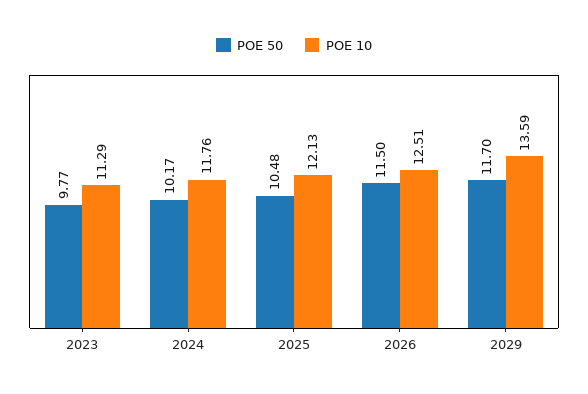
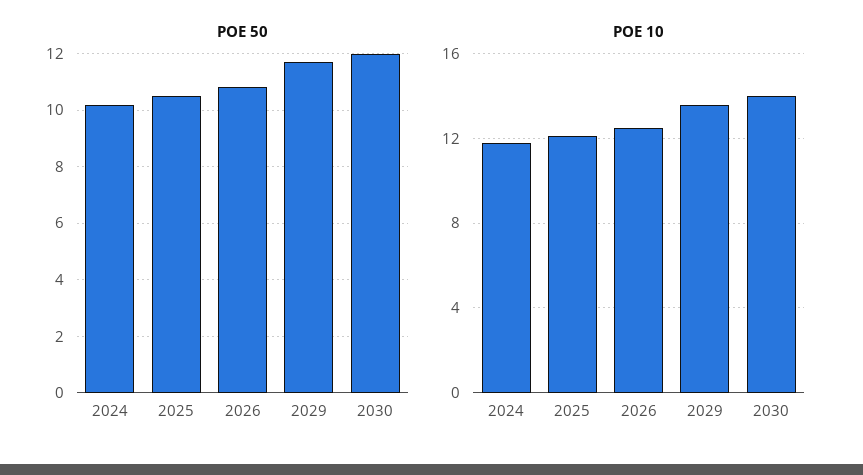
POE 50, 2023: 9.77 -> none
POE 10, 2023: 11.29 -> none
POE 50, 2026: 11.5 -> 10.75
POE 50, 2030: none -> 12
POE 10, 2030: none -> 14

